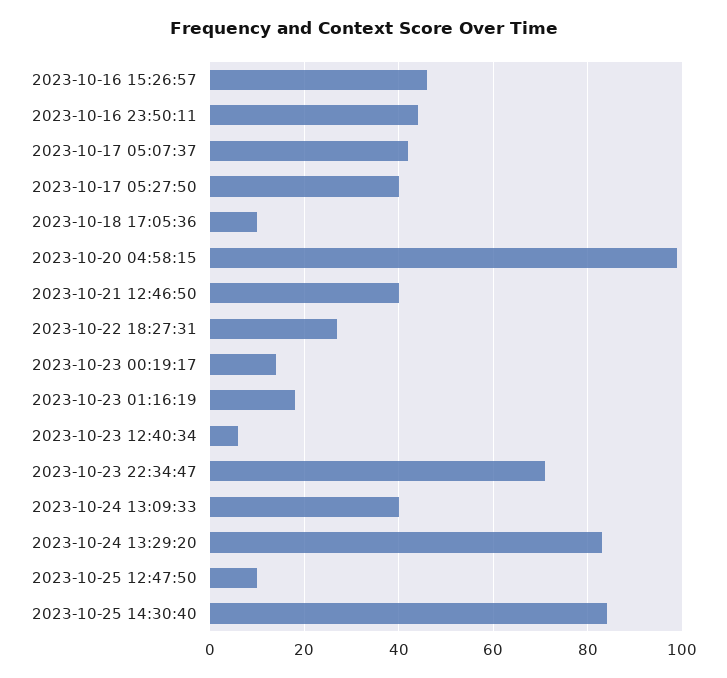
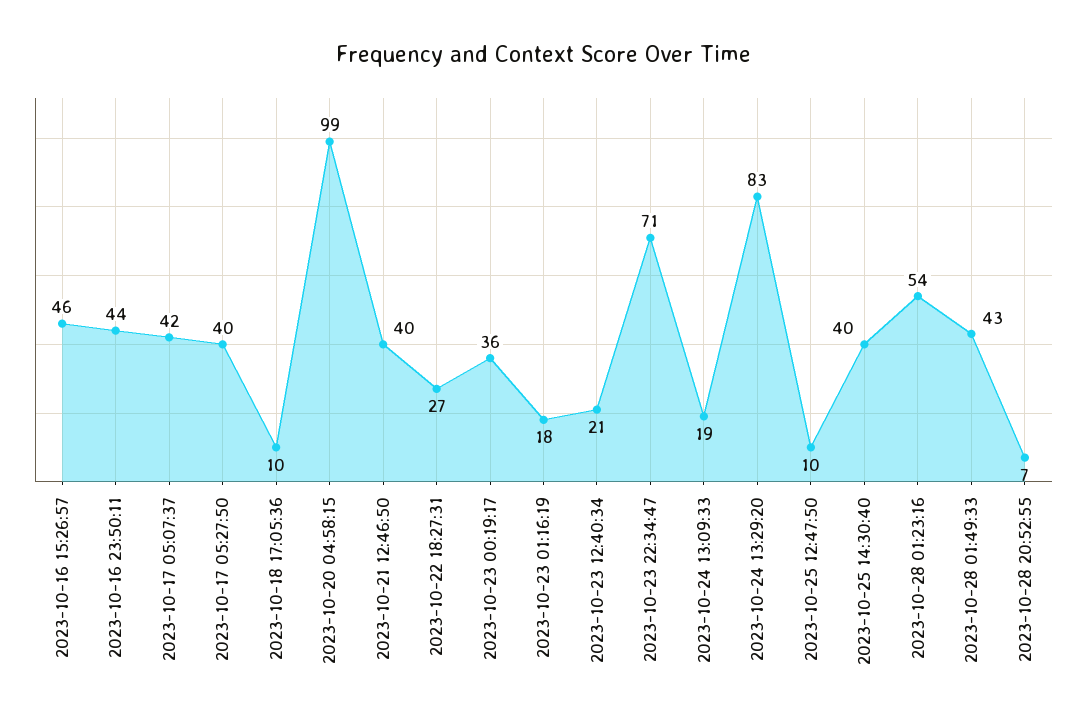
2023-10-23 00:19:17: 15 -> 36
2023-10-23 12:40:34: 5 -> 21
2023-10-24 13:09:33: 40 -> 19
2023-10-25 14:30:40: 85 -> 40
2023-10-28 01:23:16: none -> 54
2023-10-28 01:49:33: none -> 43
2023-10-28 20:52:55: none -> 7

